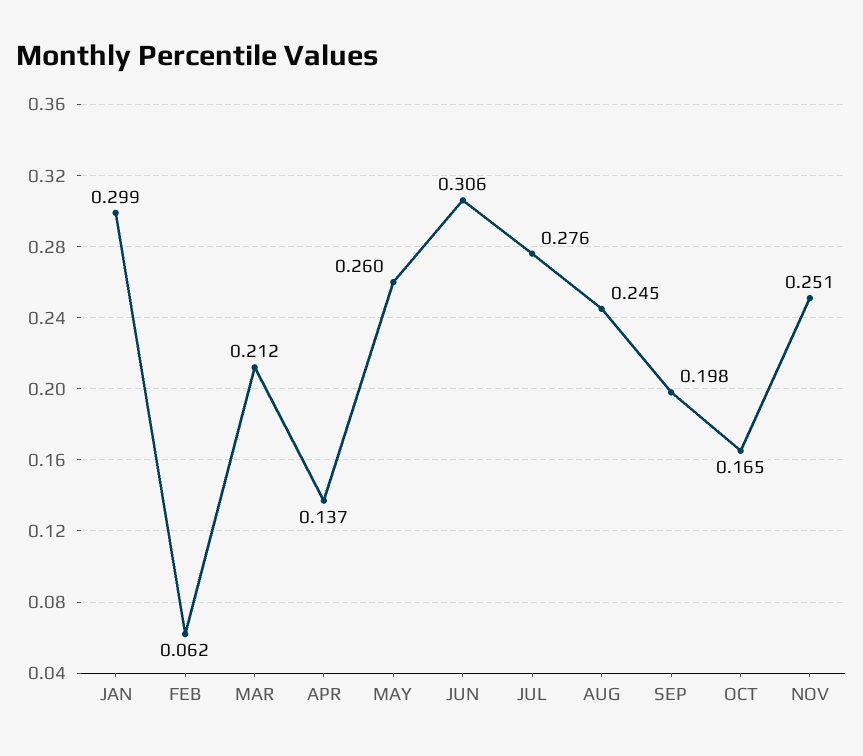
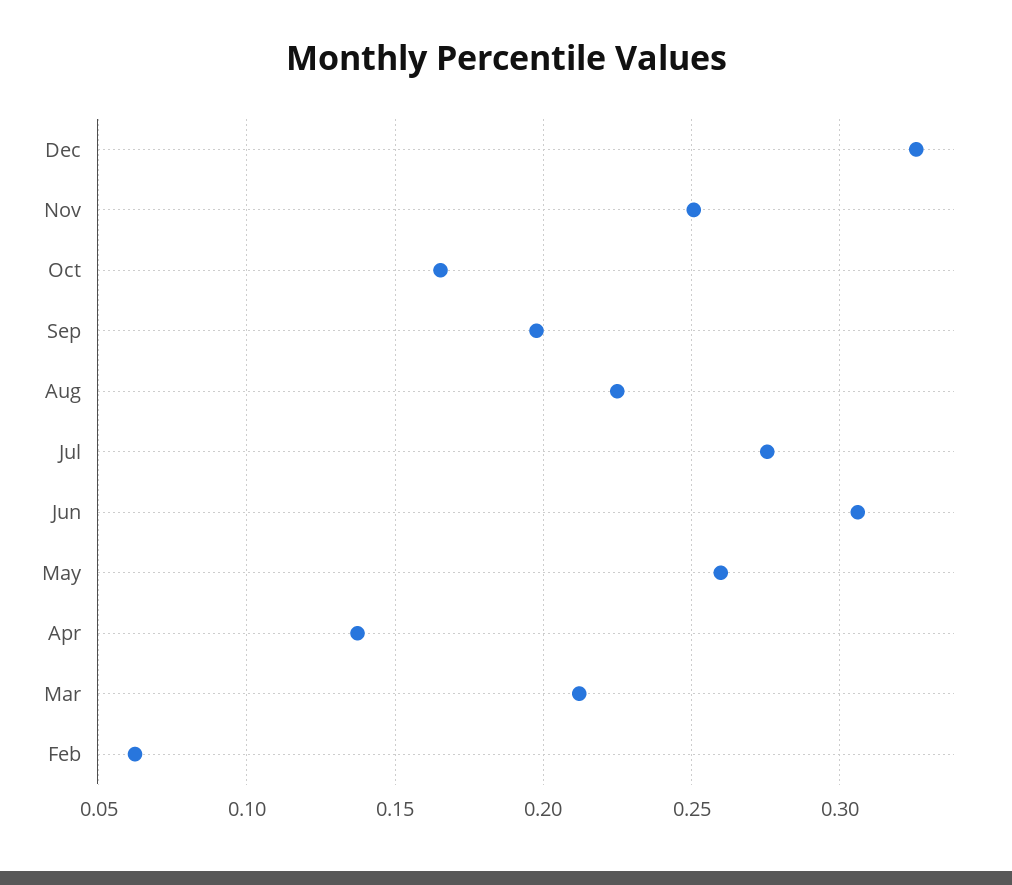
JAN: 0.299 -> none
AUG: 0.245 -> 0.225
Dec: none -> 0.325

